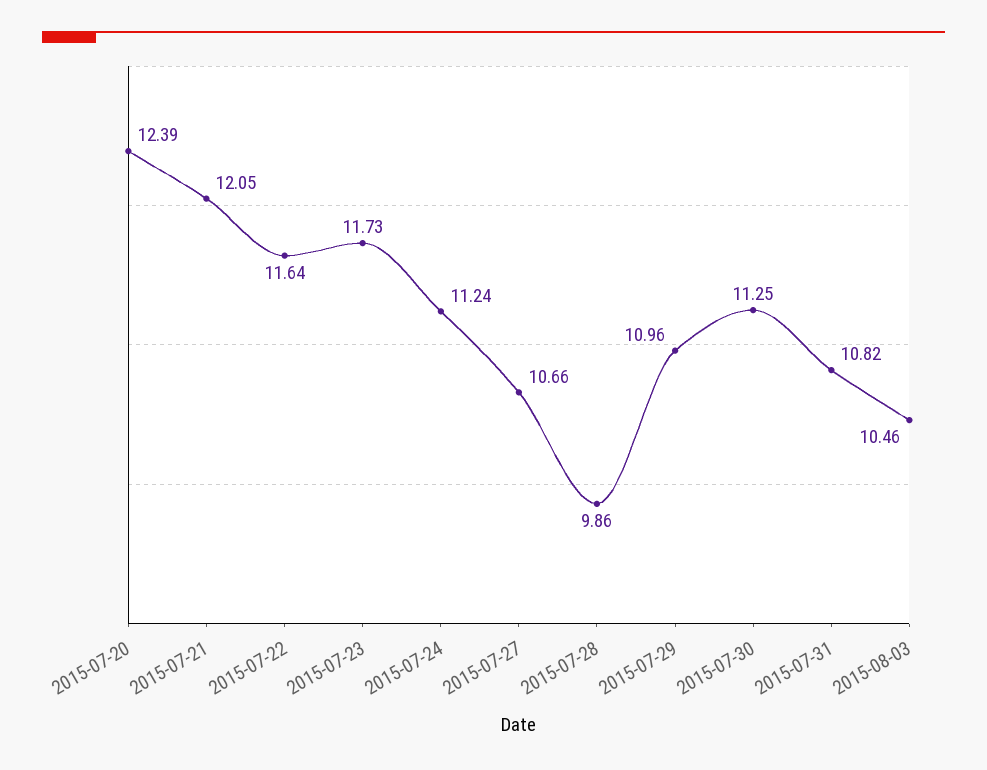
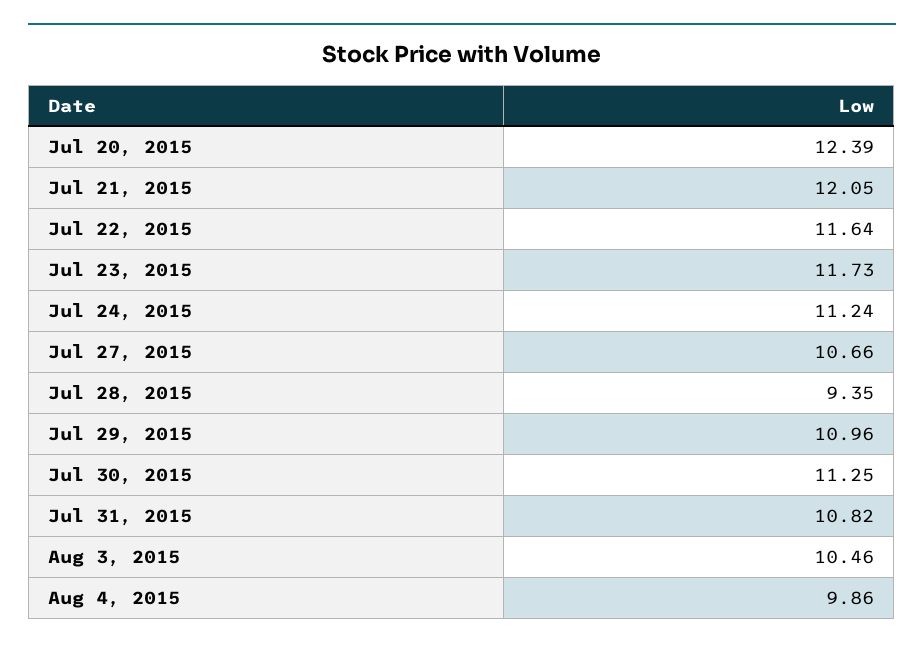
2015-07-28: 9.86 -> 9.35
Aug 4, 2015: none -> 9.86

